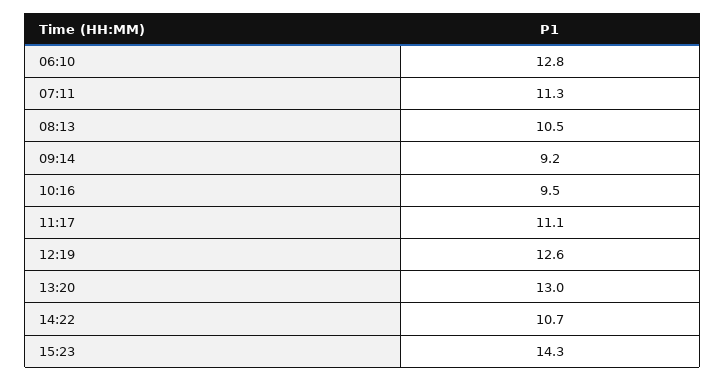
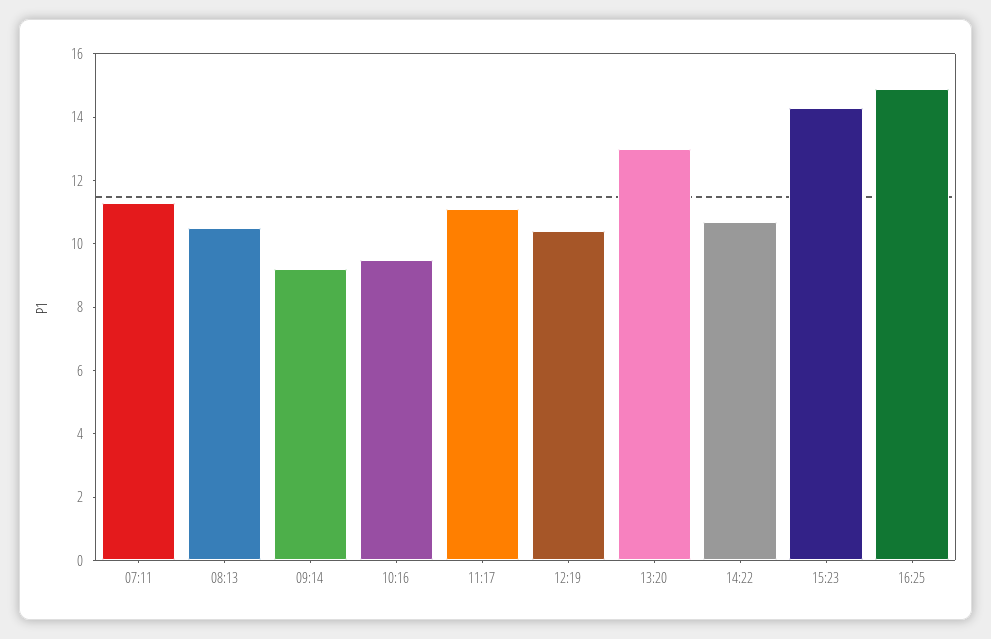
06:10: 12.8 -> none
12:19: 12.6 -> 10.5
16:25: none -> 15

